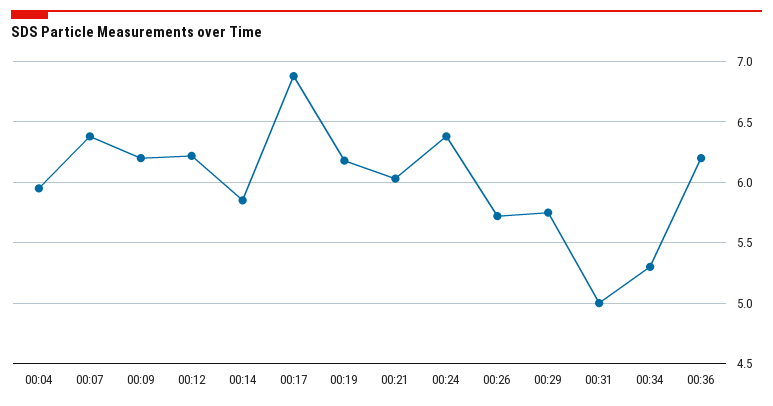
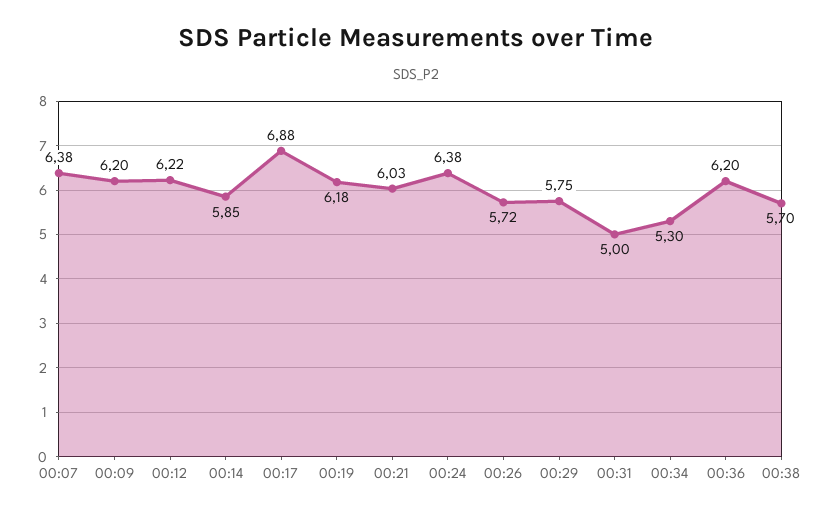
00:04: 5.95 -> none
00:38: none -> 5.7

